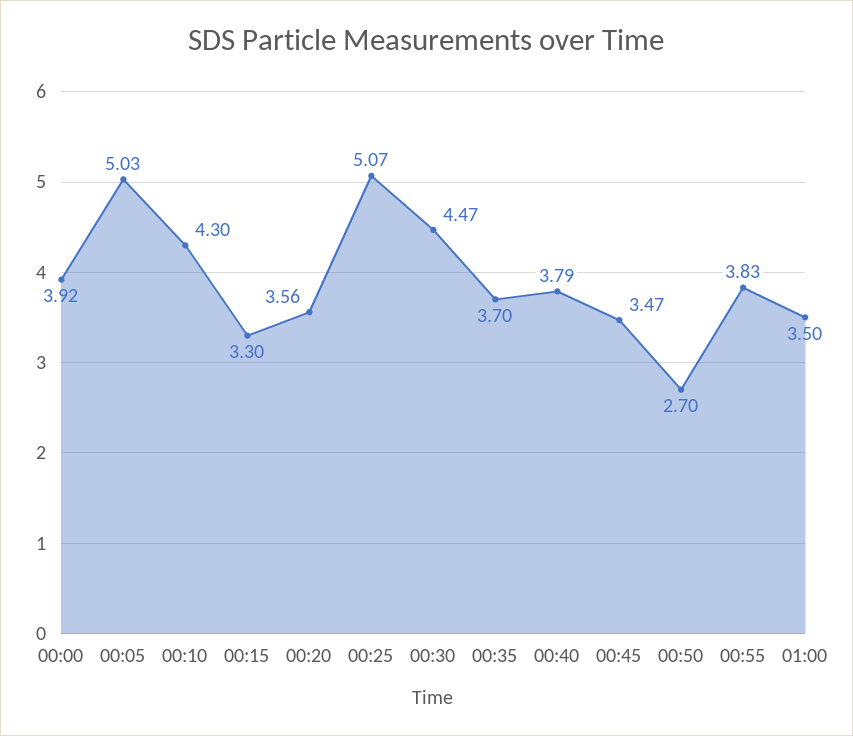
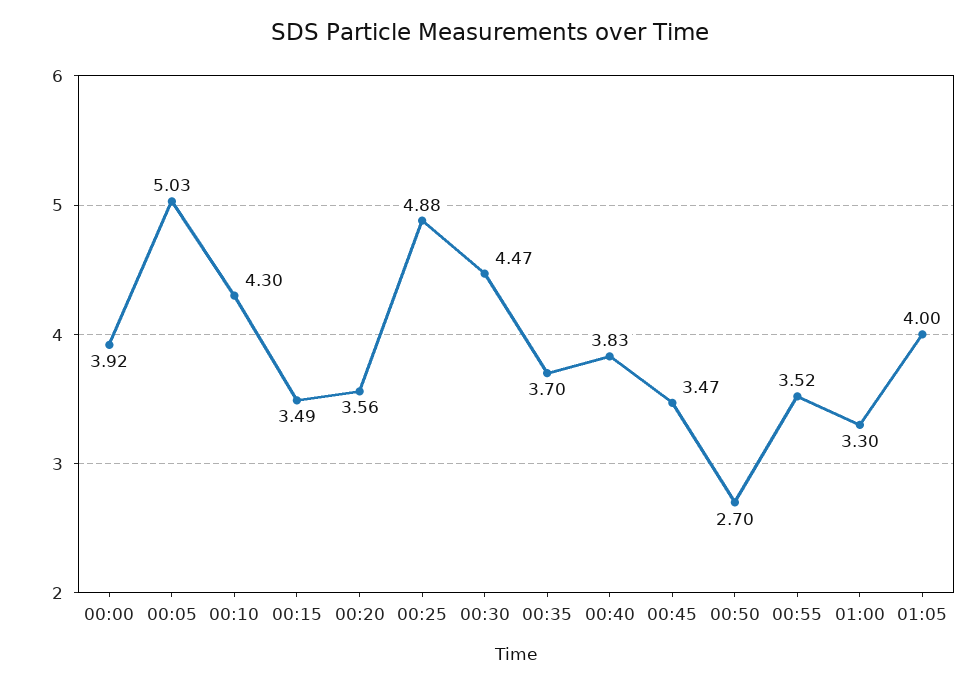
00:15: 3.3 -> 3.49
00:25: 5.07 -> 4.88
00:40: 3.79 -> 3.83
00:55: 3.83 -> 3.52
01:00: 3.5 -> 3.3
01:05: none -> 4

